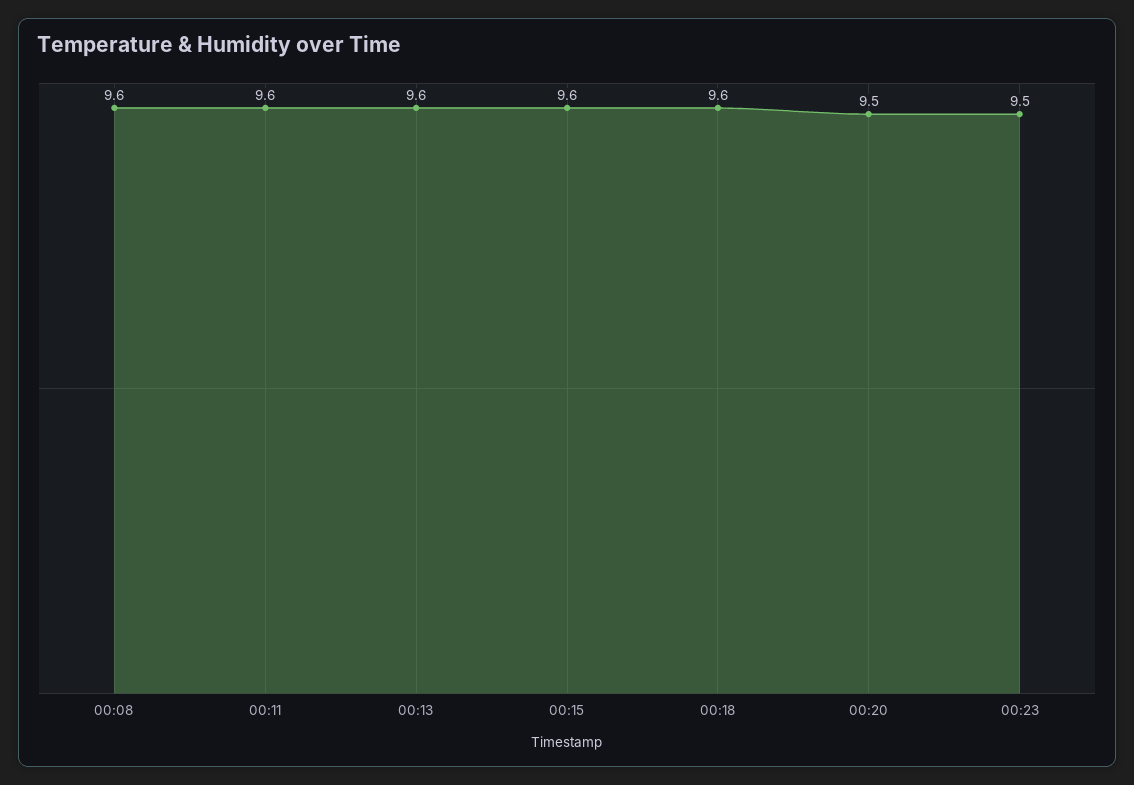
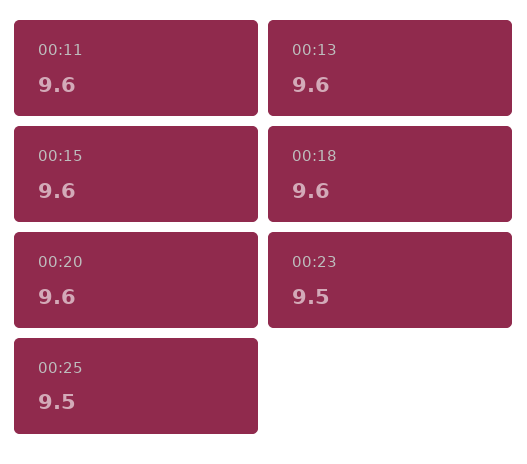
00:08: 9.6 -> none
00:20: 9.5 -> 9.6
00:25: none -> 9.5

